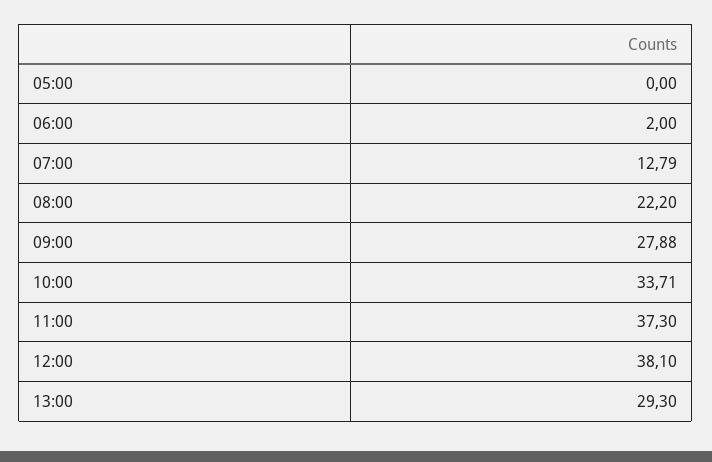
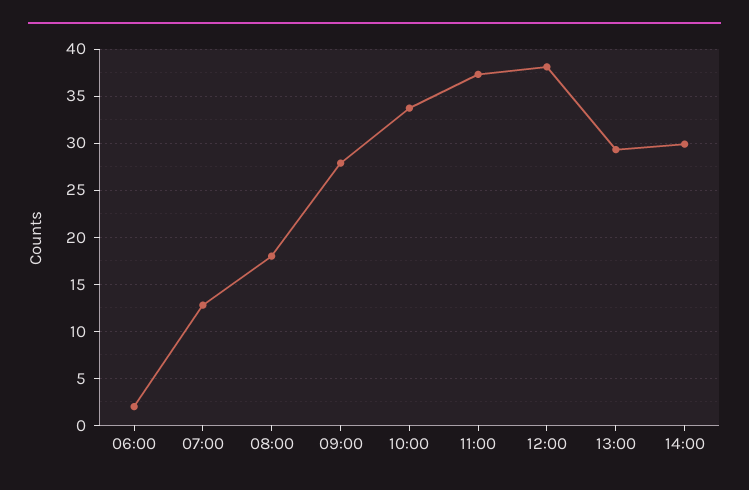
05:00: 0 -> none
08:00: 22.2 -> 18
14:00: none -> 30

